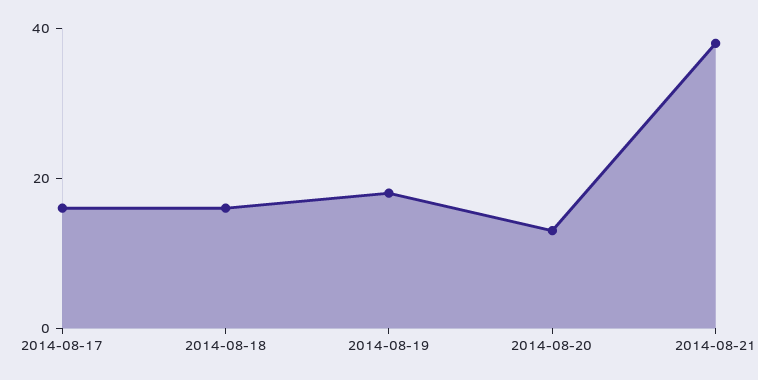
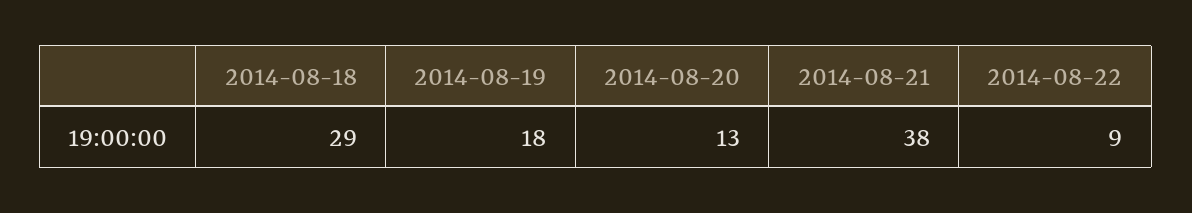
2014-08-17: 15 -> none
2014-08-18: 15 -> 29
2014-08-22: none -> 9

